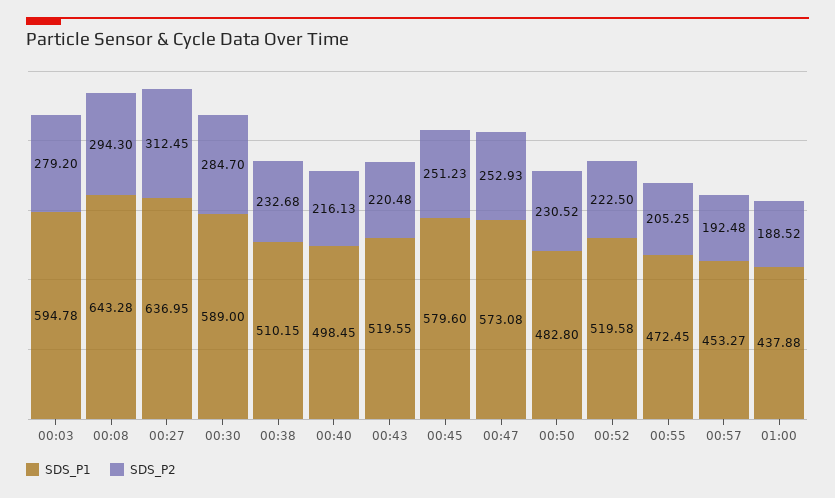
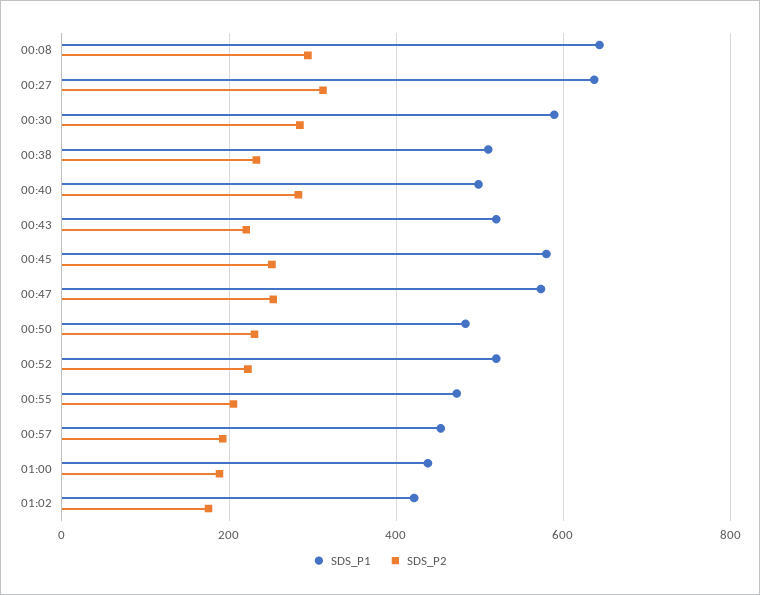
SDS_P1, 00:03: 594.78 -> none
SDS_P2, 00:03: 279.2 -> none
SDS_P2, 00:40: 216.13 -> 280
SDS_P1, 01:02: none -> 420
SDS_P2, 01:02: none -> 180

